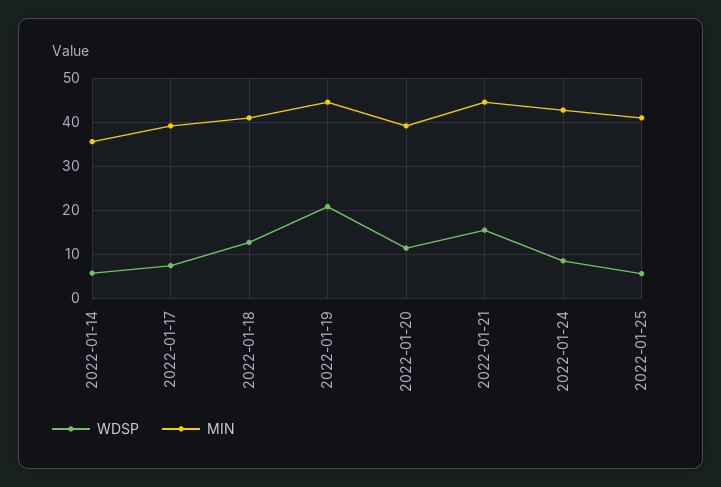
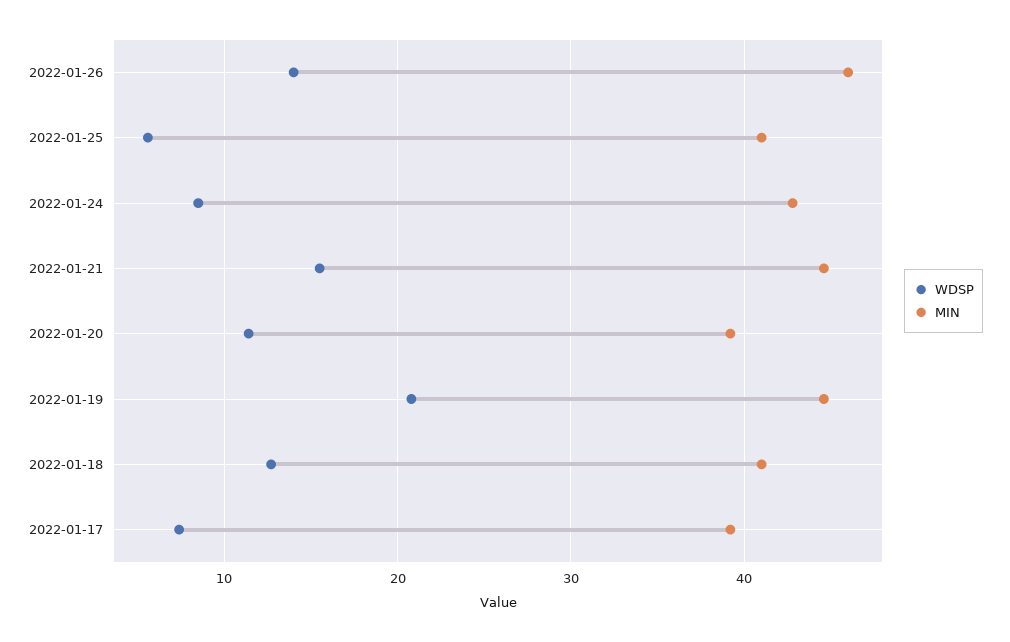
WDSP, 2022-01-14: 6 -> none
MIN, 2022-01-14: 36 -> none
WDSP, 2022-01-26: none -> 14
MIN, 2022-01-26: none -> 46

